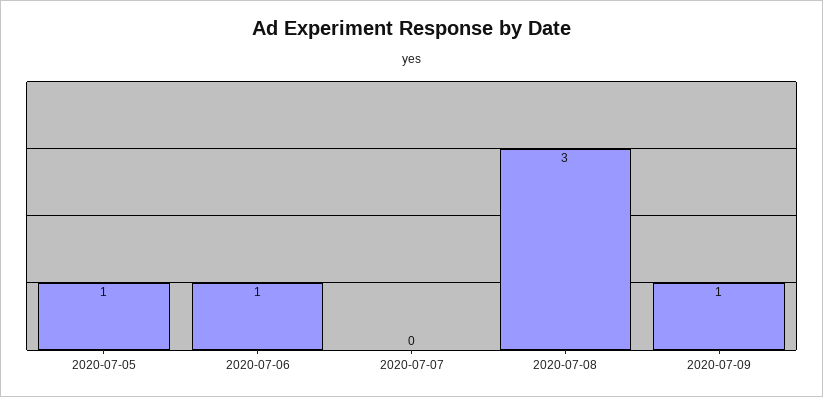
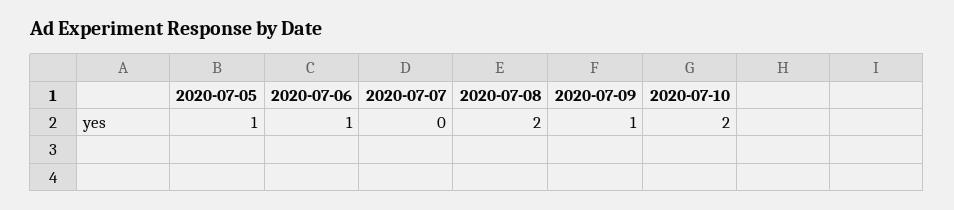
2020-07-08: 3 -> 2
2020-07-10: none -> 2

